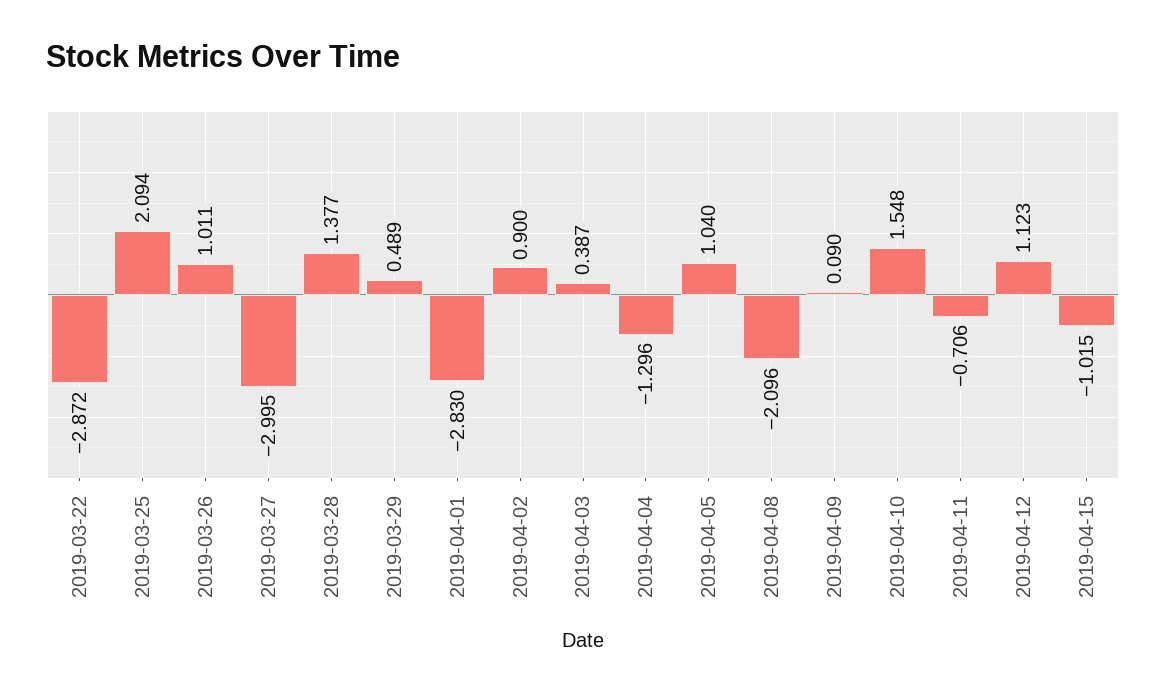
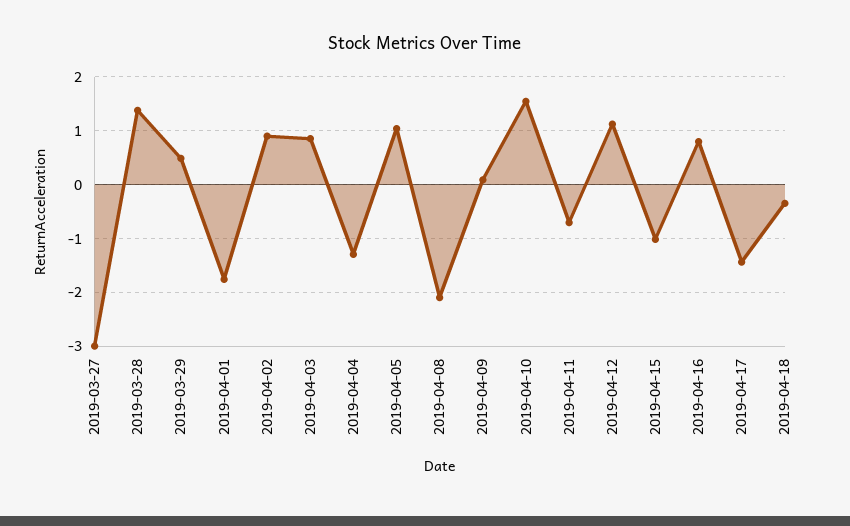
2019-03-22: -2.872 -> none
2019-03-25: 2.094 -> none
2019-03-26: 1.011 -> none
2019-04-01: -2.83 -> -1.8
2019-04-03: 0.387 -> 0.8
2019-04-16: none -> 0.8
2019-04-17: none -> -1.4
2019-04-18: none -> -0.4

